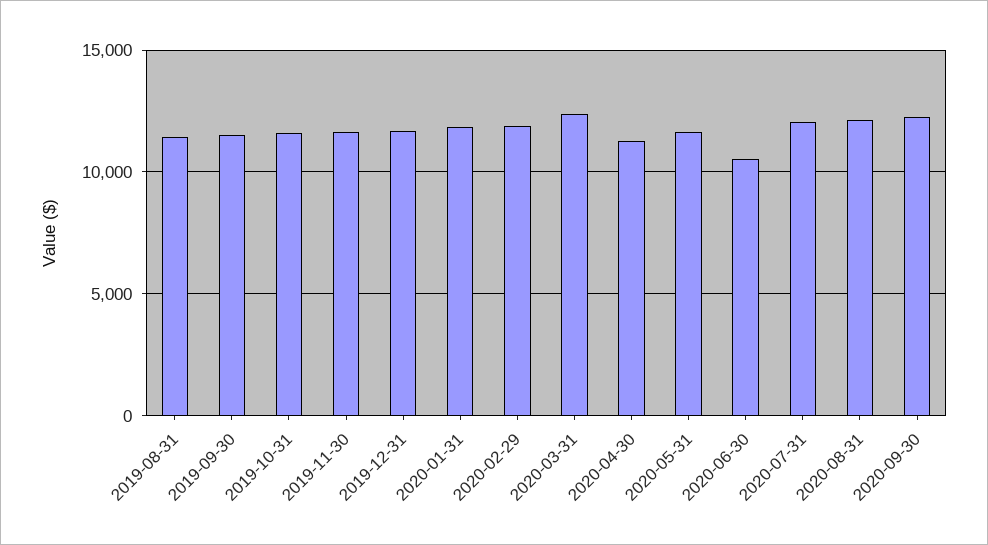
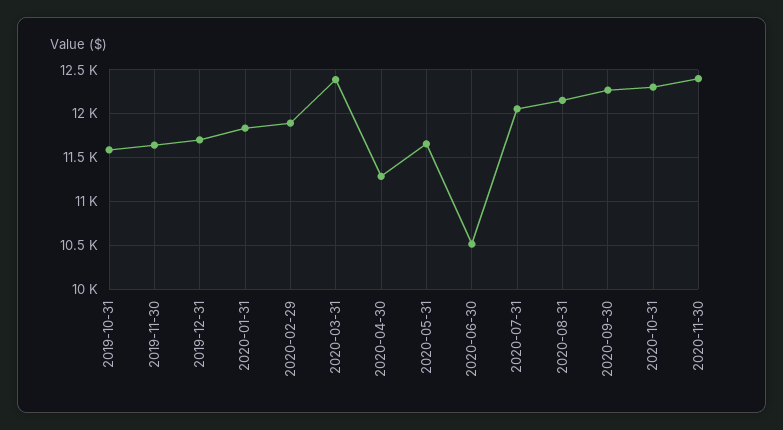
2019-08-31: 11500 -> none
2019-09-30: 11500 -> none
2020-10-31: none -> 12300
2020-11-30: none -> 12400

